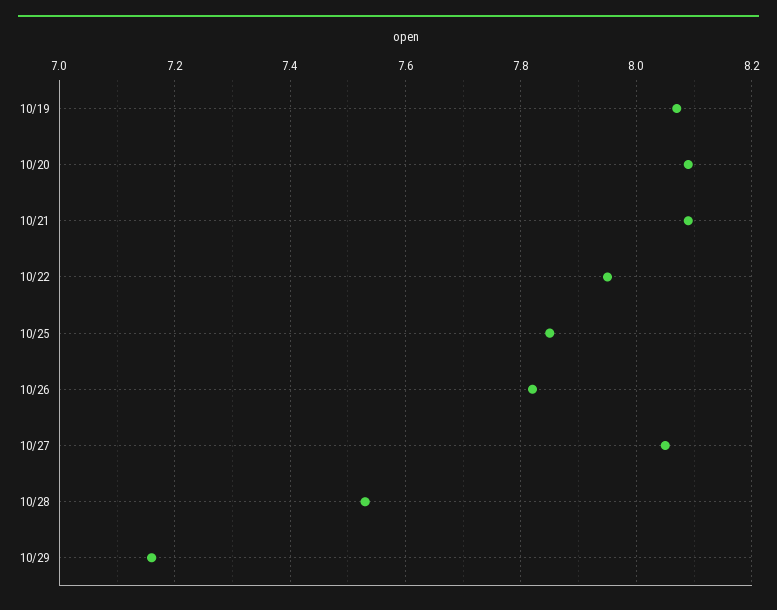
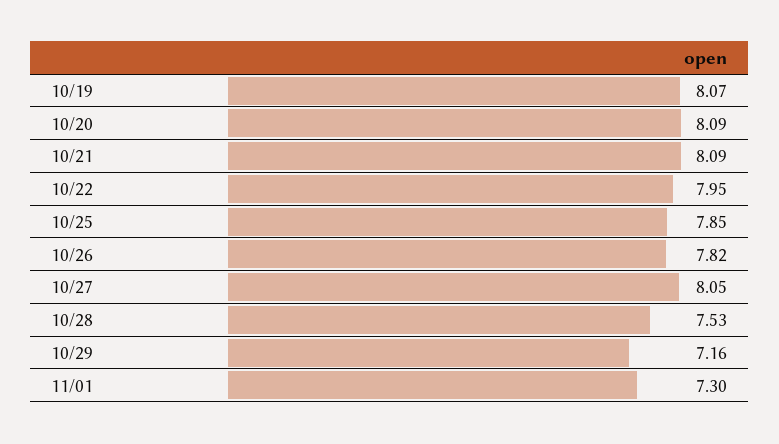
11/01: none -> 7.3

